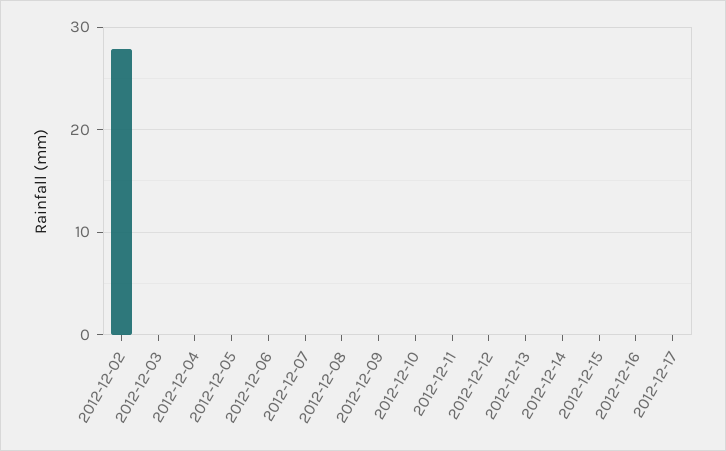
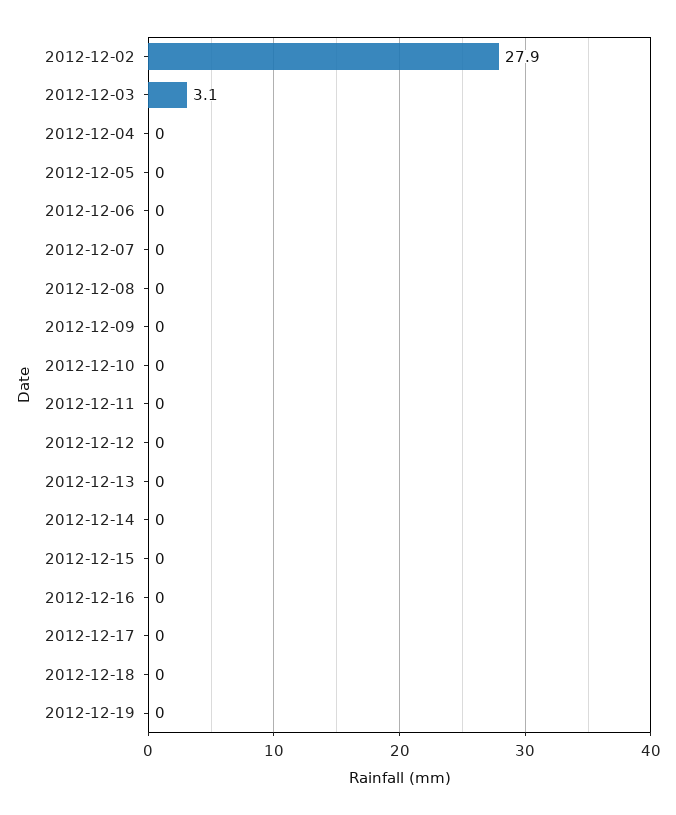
2012-12-03: 0 -> 3.1
2012-12-18: none -> 0
2012-12-19: none -> 0

